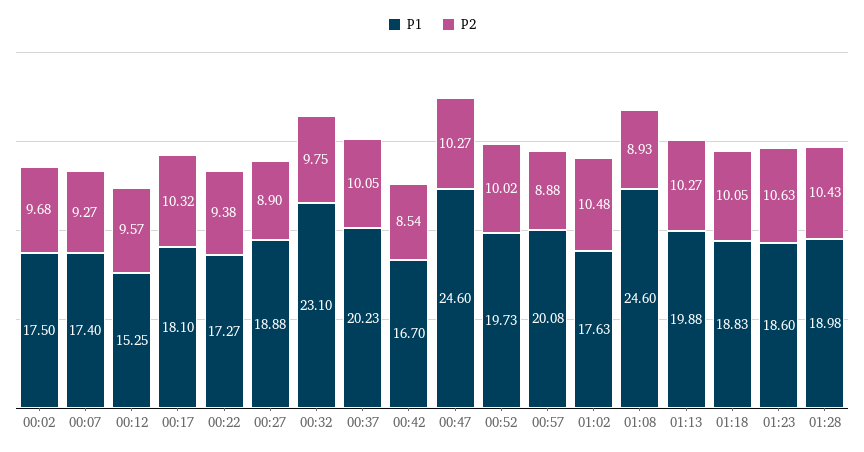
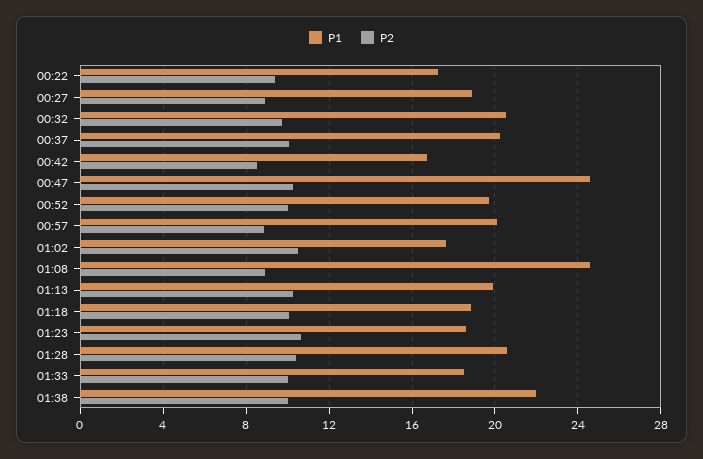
P1, 00:02: 17.5 -> none
P2, 00:02: 9.68 -> none
P1, 00:07: 17.4 -> none
P2, 00:07: 9.27 -> none
P1, 00:12: 15.25 -> none
P2, 00:12: 9.57 -> none
P1, 00:17: 18.1 -> none
P2, 00:17: 10.32 -> none
P1, 00:32: 23.1 -> 20.5
P1, 01:28: 18.98 -> 20.5
P1, 01:33: none -> 18.5
P2, 01:33: none -> 10
P1, 01:38: none -> 22
P2, 01:38: none -> 10

